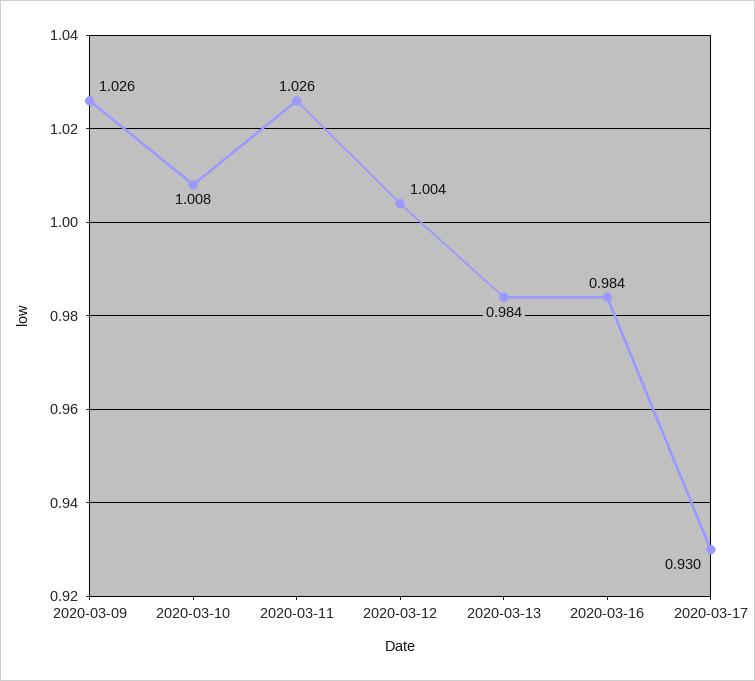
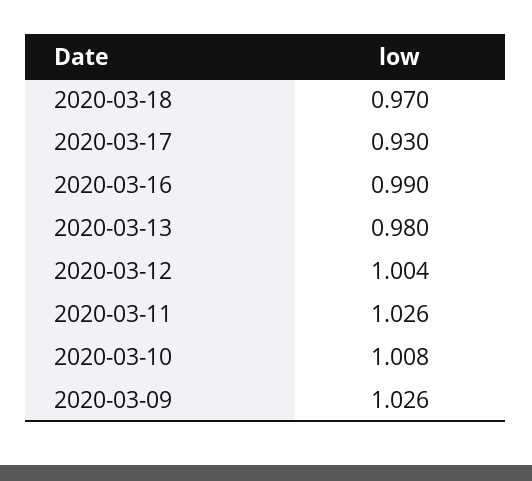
2020-03-13: 0.984 -> 0.98
2020-03-16: 0.984 -> 0.99
2020-03-18: none -> 0.97

